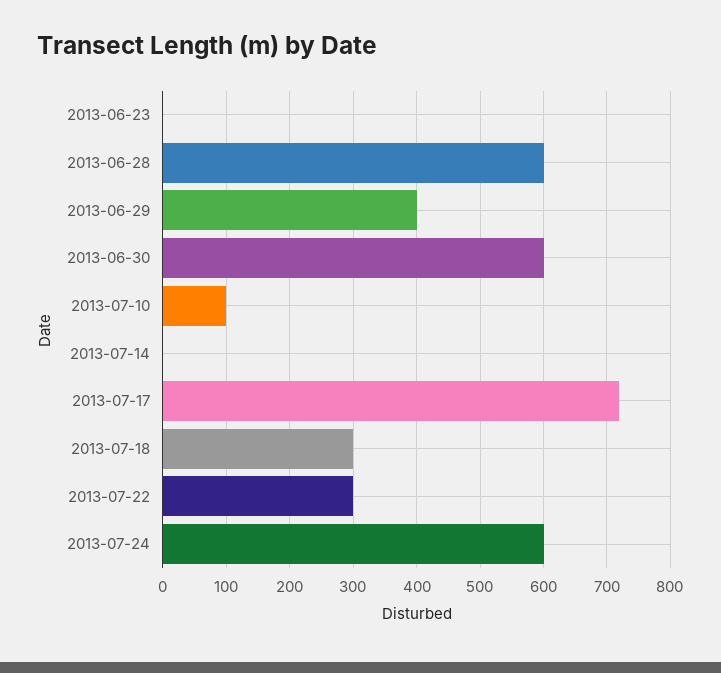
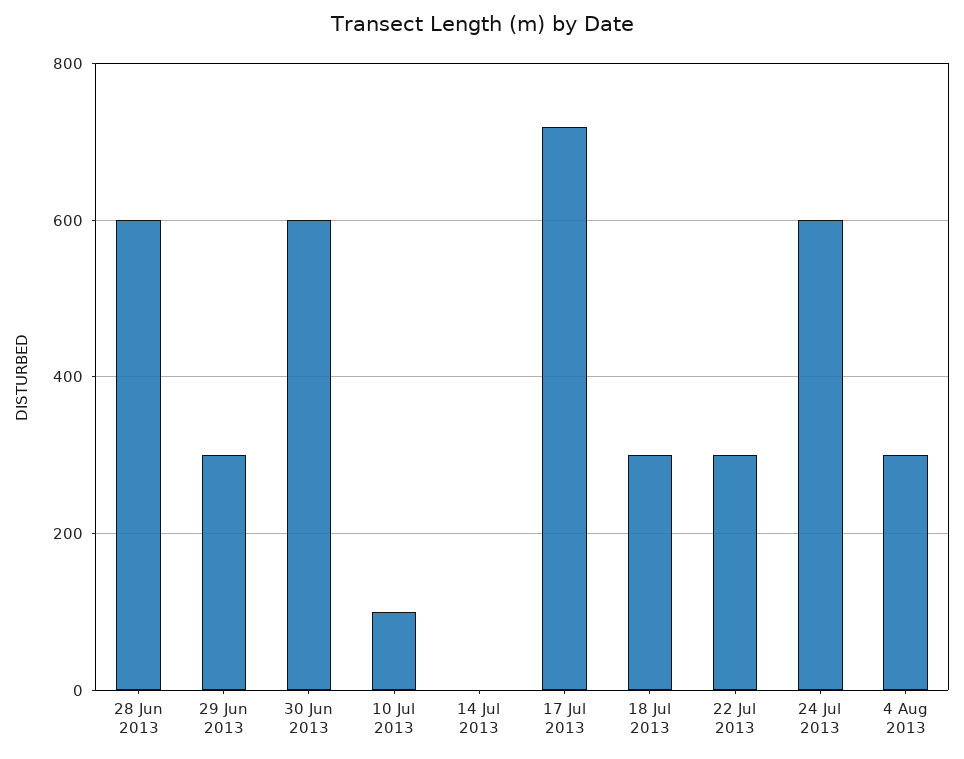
2013-06-23: 0 -> none
2013-06-29: 400 -> 300
4 Aug 2013: none -> 300

